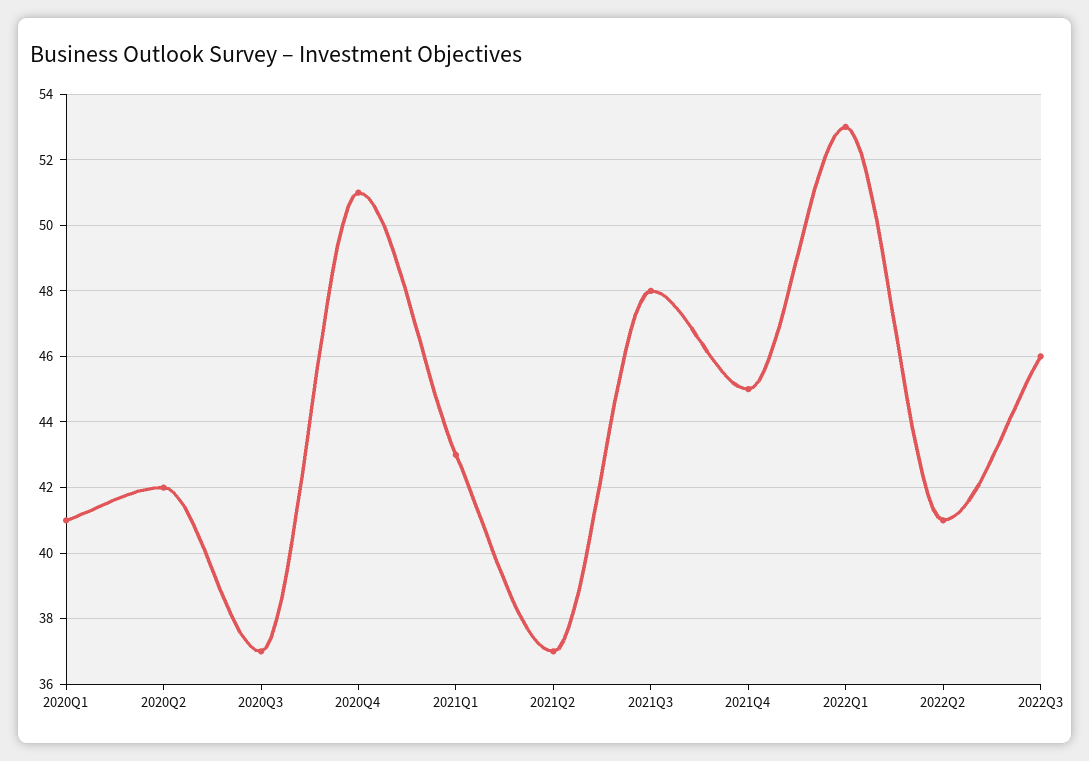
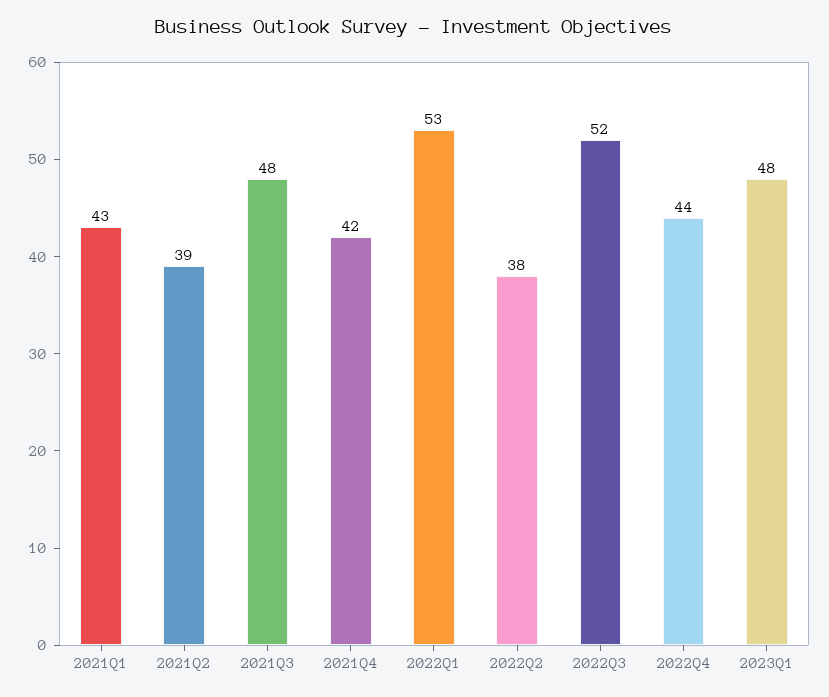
2020Q1: 41 -> none
2020Q2: 42 -> none
2020Q3: 37 -> none
2020Q4: 51 -> none
2021Q2: 37 -> 39
2021Q4: 45 -> 42
2022Q2: 41 -> 38
2022Q3: 46 -> 52
2022Q4: none -> 44
2023Q1: none -> 48

